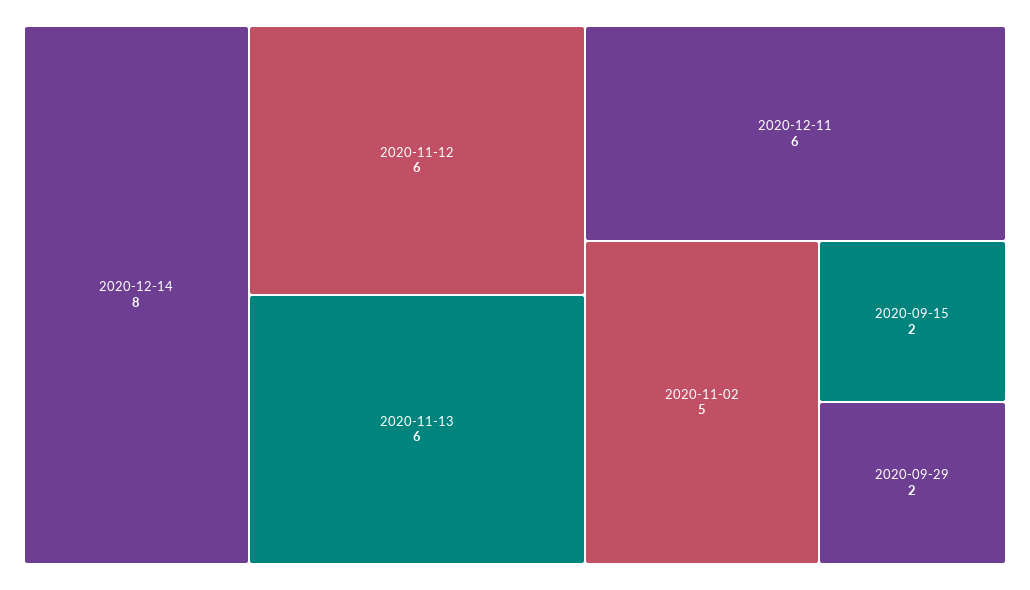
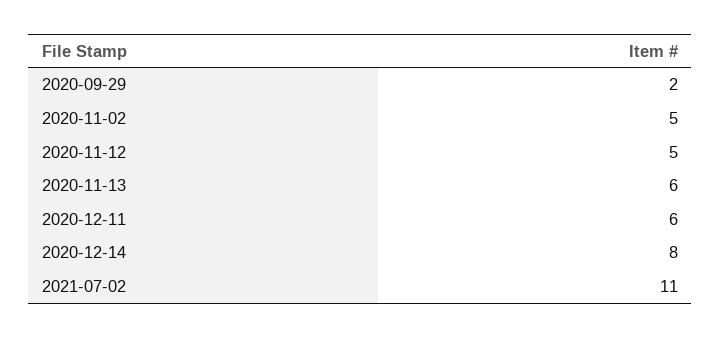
2020-11-12: 6 -> 5
2020-09-15: 2 -> none
2021-07-02: none -> 11

